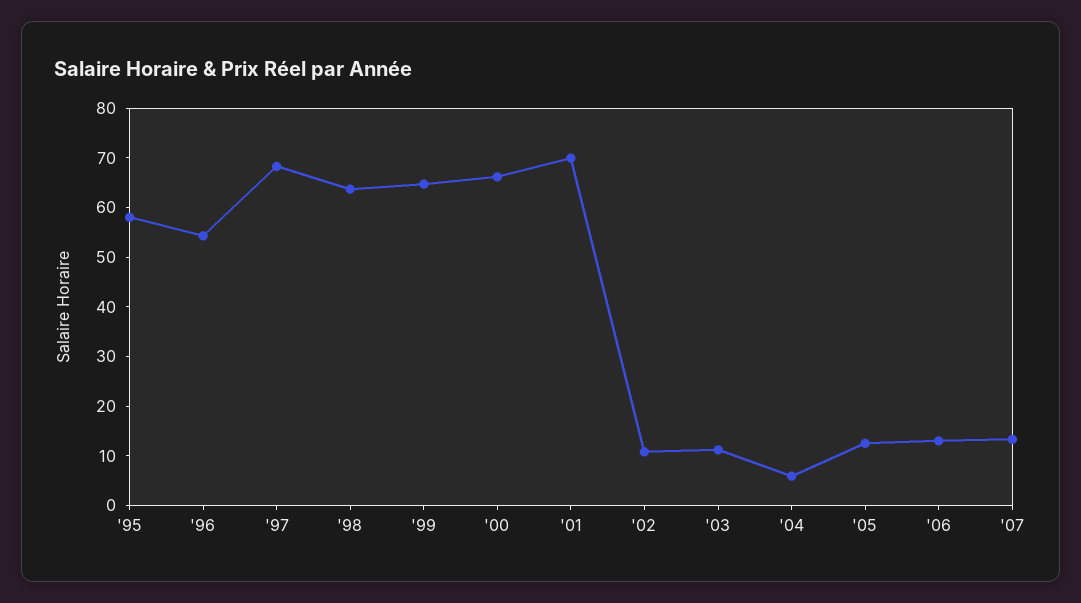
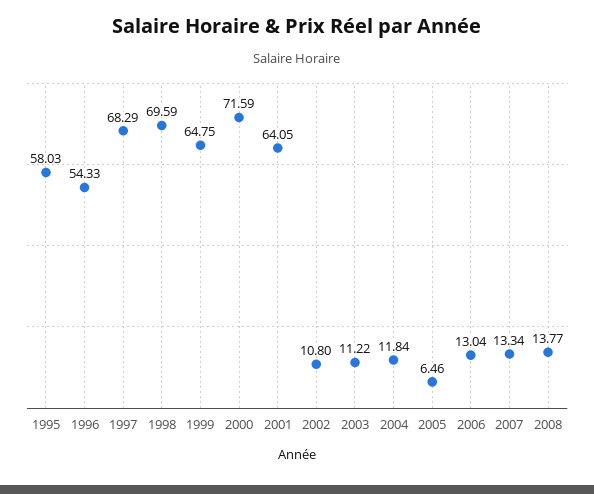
'98: 64 -> 69.59
'00: 66 -> 71.59
'01: 70 -> 64.05
'04: 6 -> 11.84
'05: 12 -> 6.46
2008: none -> 13.77

